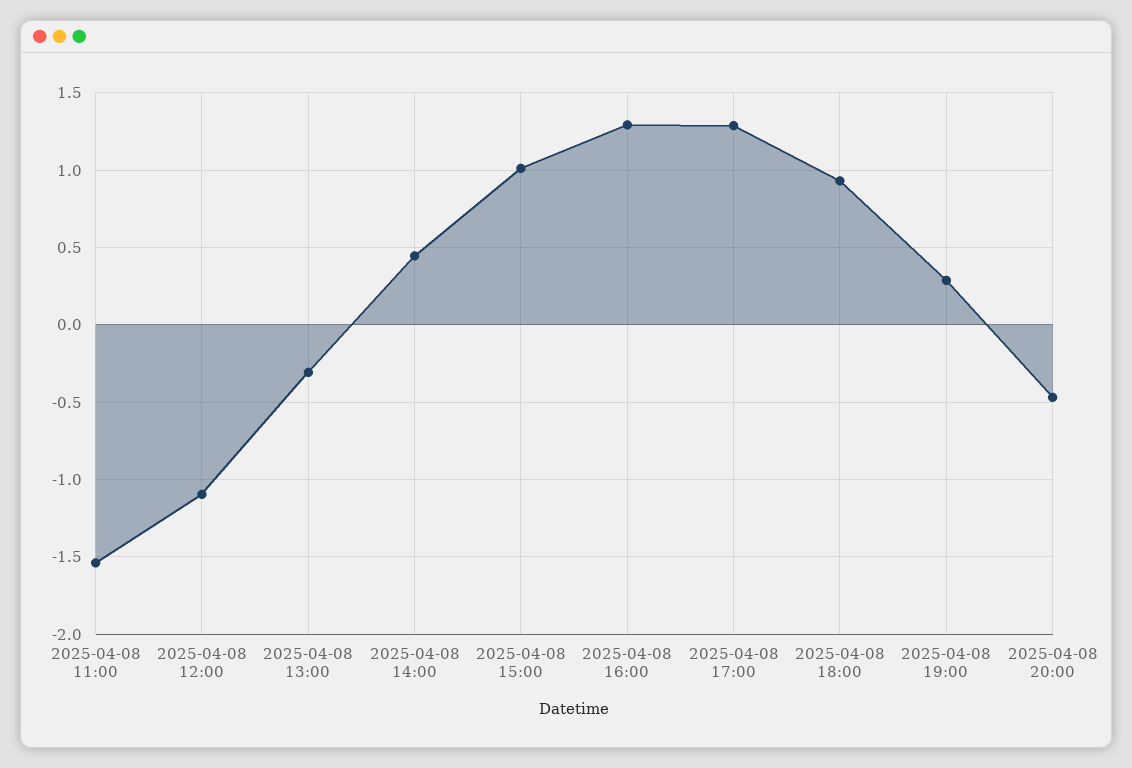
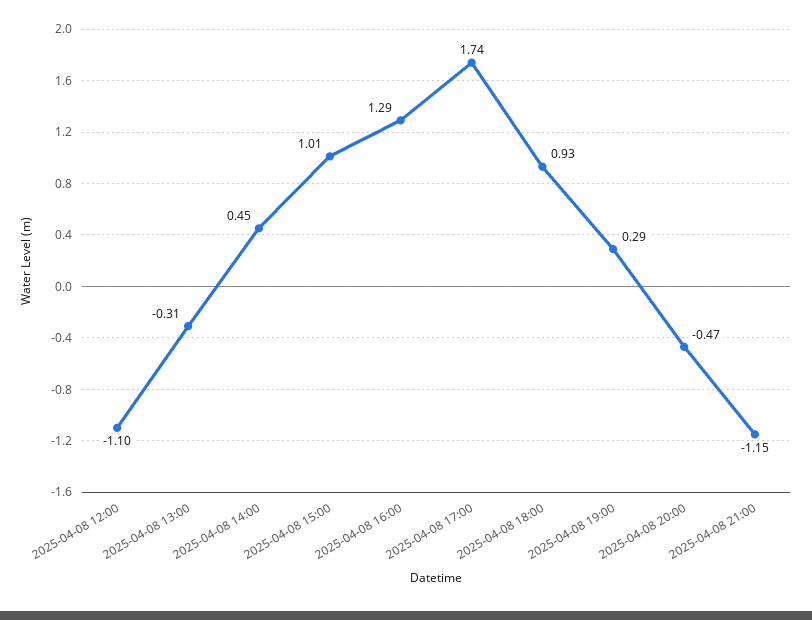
2025-04-08 11:00: -1.55 -> none
2025-04-08 17:00: 1.3 -> 1.74
2025-04-08 21:00: none -> -1.15

